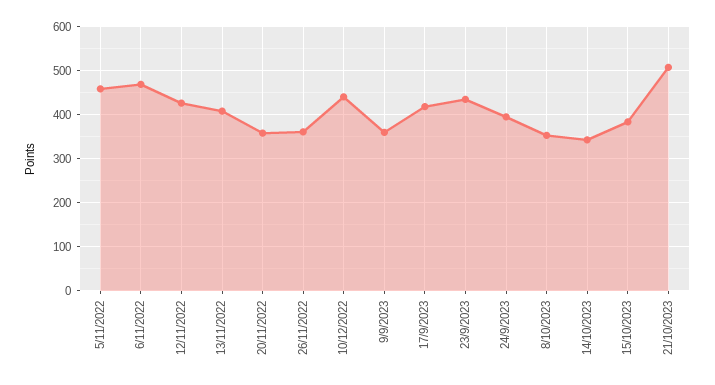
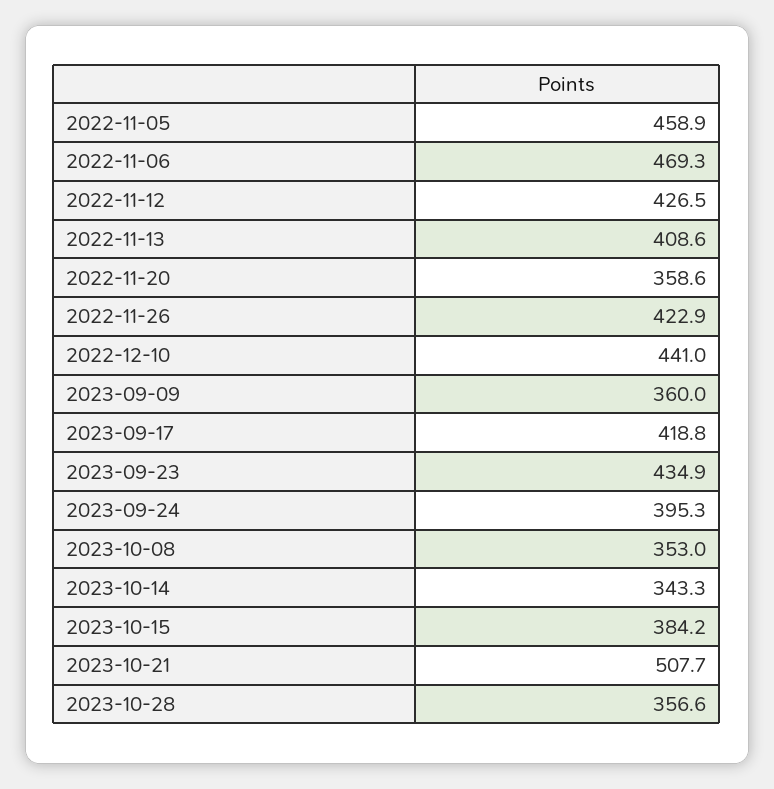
26/11/2022: 360 -> 422.9
2023-10-28: none -> 356.6

